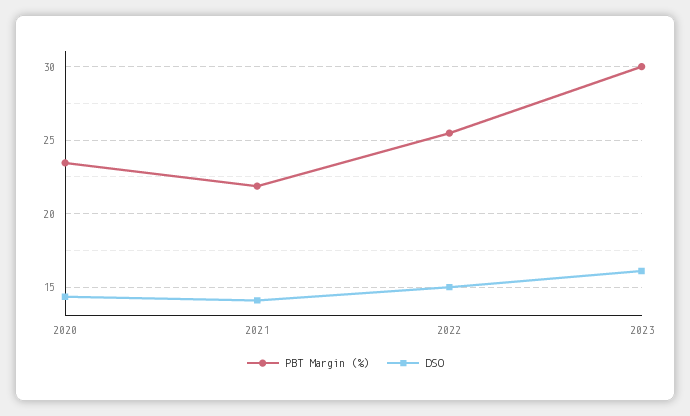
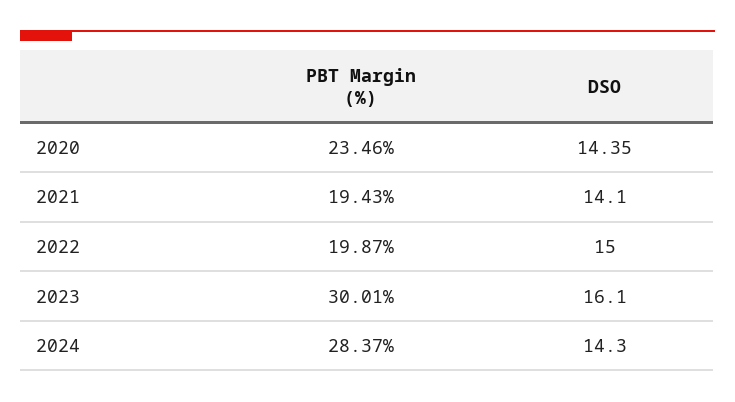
PBT Margin (%), 2021: 22 -> 19.43
PBT Margin (%), 2022: 25.5 -> 19.87
PBT Margin (%), 2024: none -> 28.37
DSO, 2024: none -> 14.3

